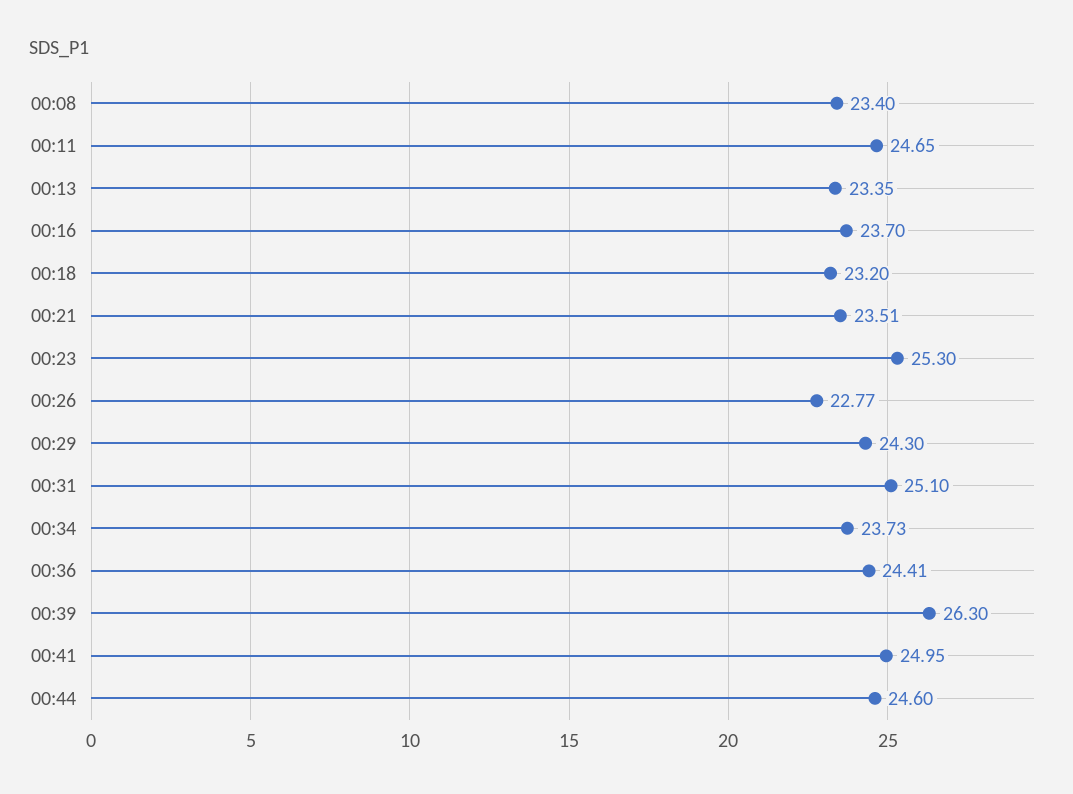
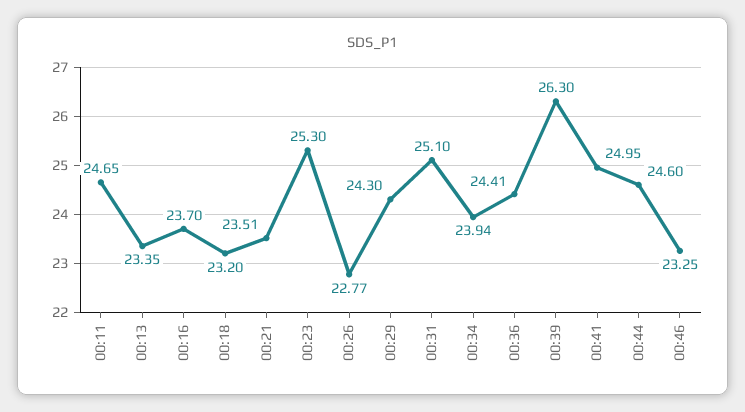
00:08: 23.4 -> none
00:34: 23.73 -> 23.94
00:46: none -> 23.25

